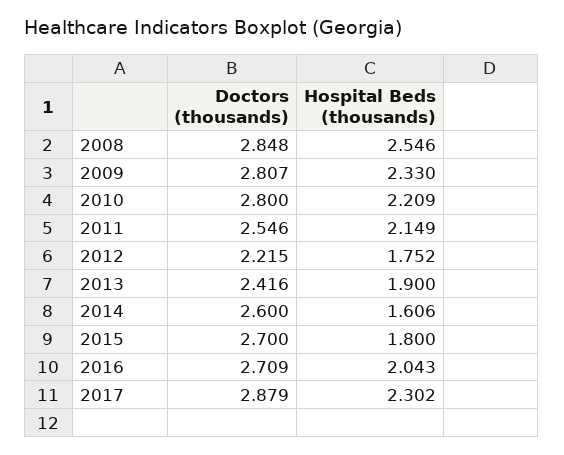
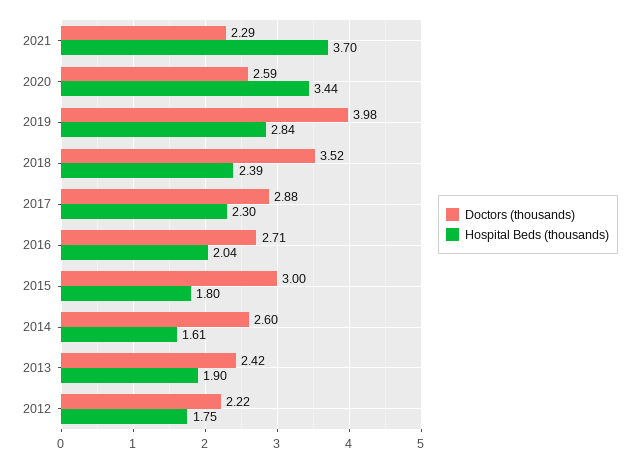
Doctors (thousands), 2008: 2.848 -> none
Hospital Beds (thousands), 2008: 2.546 -> none
Doctors (thousands), 2009: 2.807 -> none
Hospital Beds (thousands), 2009: 2.33 -> none
Doctors (thousands), 2010: 2.8 -> none
Hospital Beds (thousands), 2010: 2.209 -> none
Doctors (thousands), 2011: 2.546 -> none
Hospital Beds (thousands), 2011: 2.149 -> none
Doctors (thousands), 2015: 2.7 -> 3
Doctors (thousands), 2021: none -> 2.29
Hospital Beds (thousands), 2021: none -> 3.7
Doctors (thousands), 2020: none -> 2.59
Hospital Beds (thousands), 2020: none -> 3.44
Doctors (thousands), 2019: none -> 3.98
Hospital Beds (thousands), 2019: none -> 2.84
Doctors (thousands), 2018: none -> 3.52
Hospital Beds (thousands), 2018: none -> 2.39

